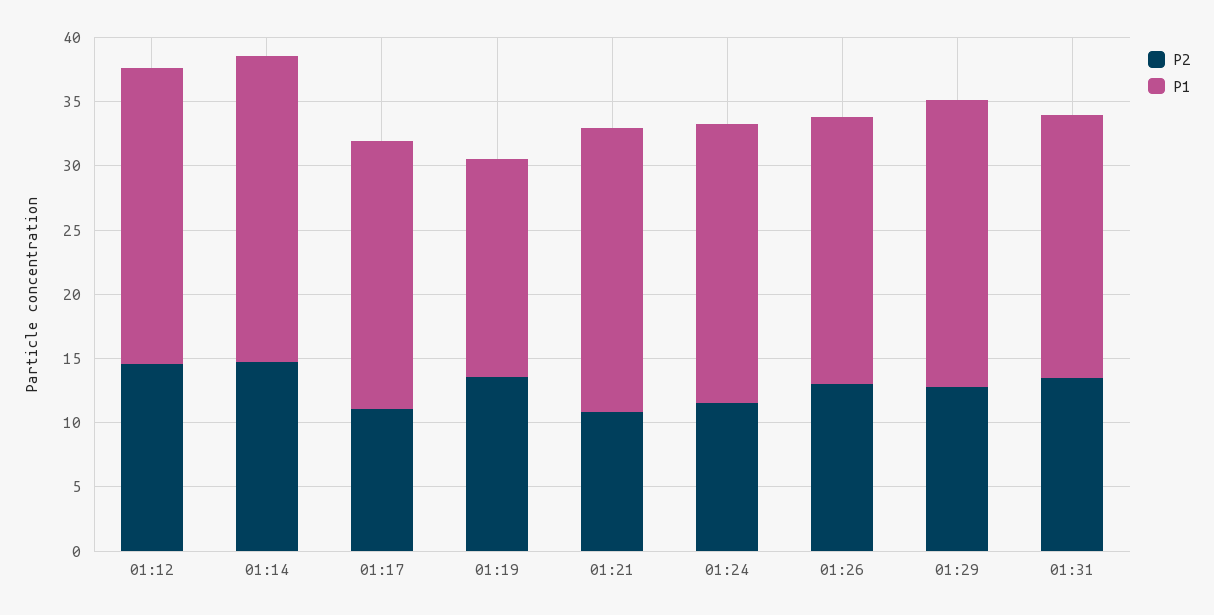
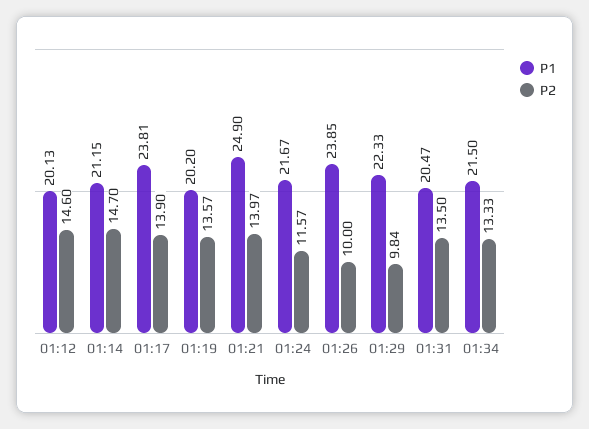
P1, 01:12: 23 -> 20.13
P1, 01:14: 24 -> 21.15
P2, 01:17: 11 -> 13.9
P1, 01:17: 21 -> 23.81
P1, 01:19: 17 -> 20.2
P2, 01:21: 11 -> 13.97
P1, 01:21: 22 -> 24.9
P2, 01:26: 13 -> 10
P1, 01:26: 21 -> 23.85
P2, 01:29: 13 -> 9.84
P1, 01:34: none -> 21.5
P2, 01:34: none -> 13.33

